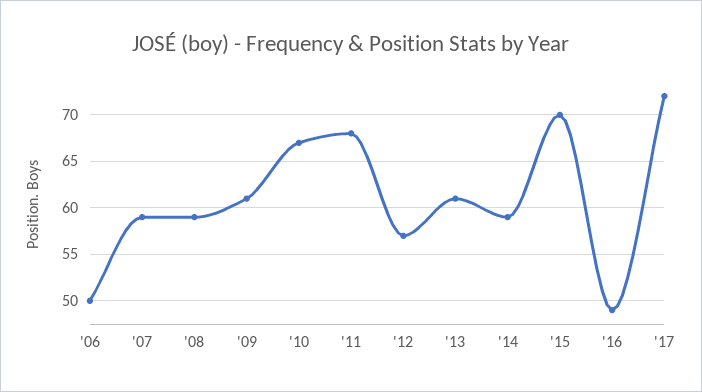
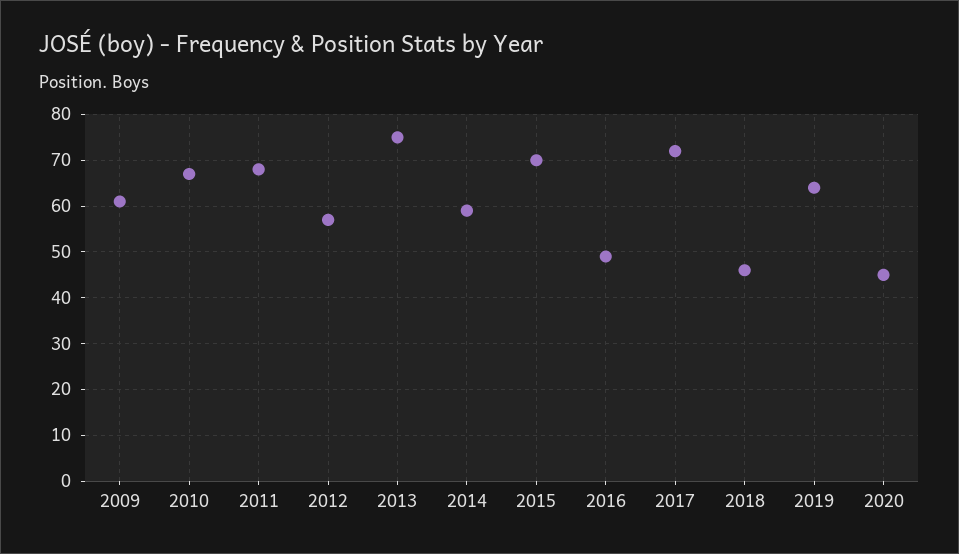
'06: 50 -> none
'07: 59 -> none
'08: 59 -> none
'13: 61 -> 75
2018: none -> 45
2019: none -> 65
2020: none -> 45

